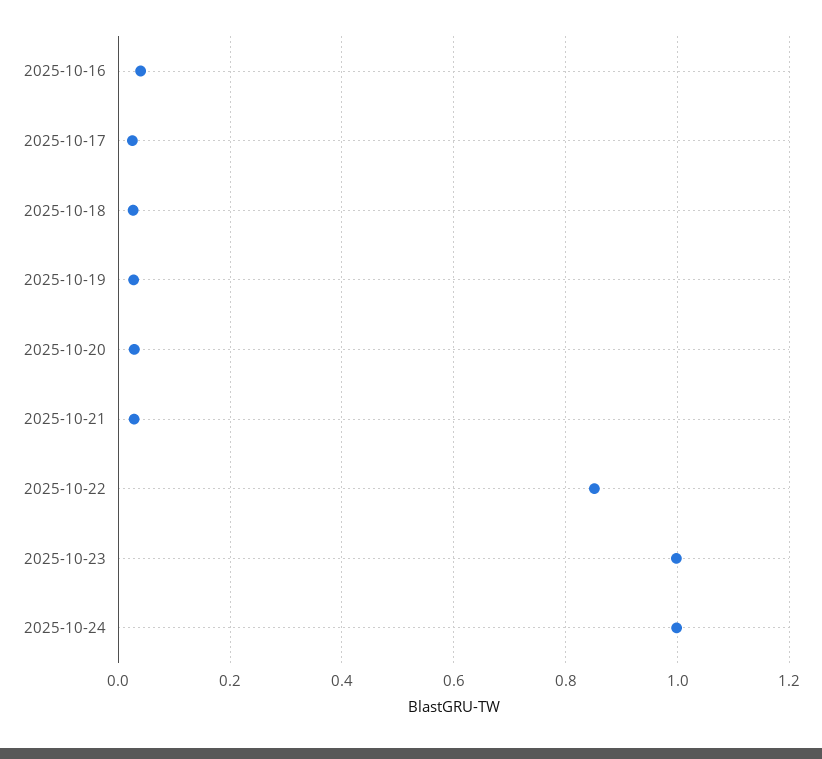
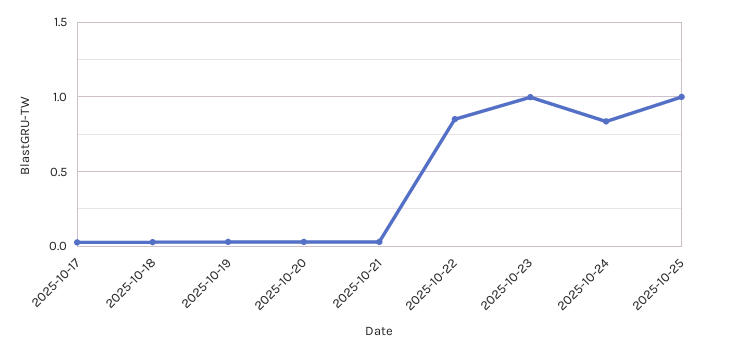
2025-10-16: 0.04 -> none
2025-10-24: 1 -> 0.85
2025-10-25: none -> 1

